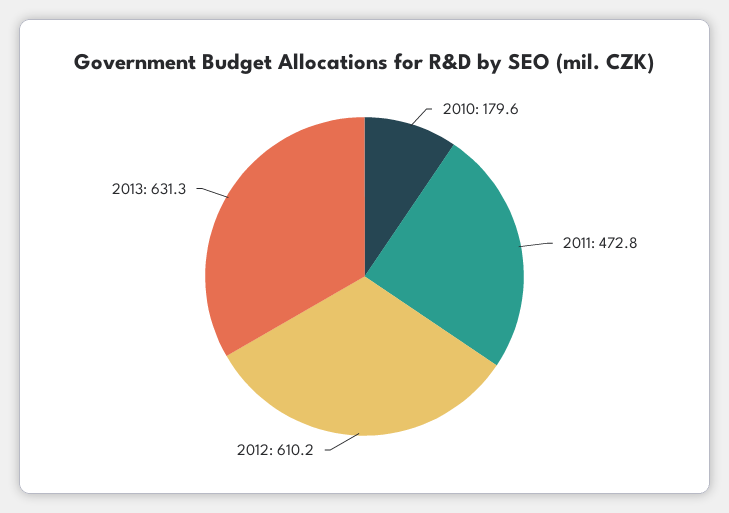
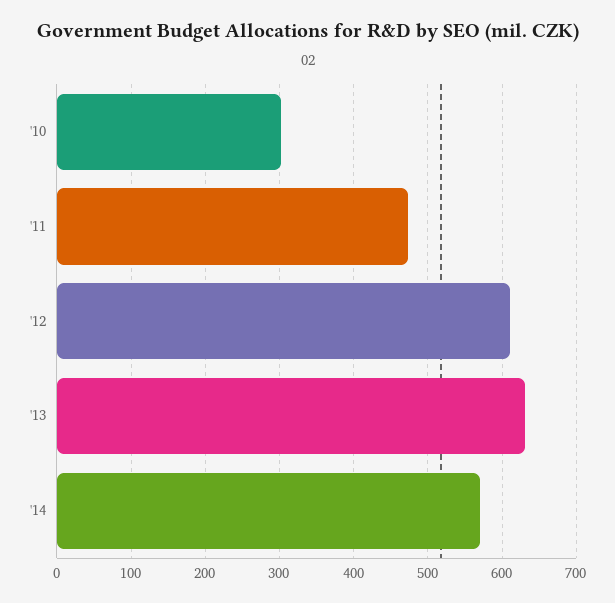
2010: 179.6 -> 300
'14: none -> 570

